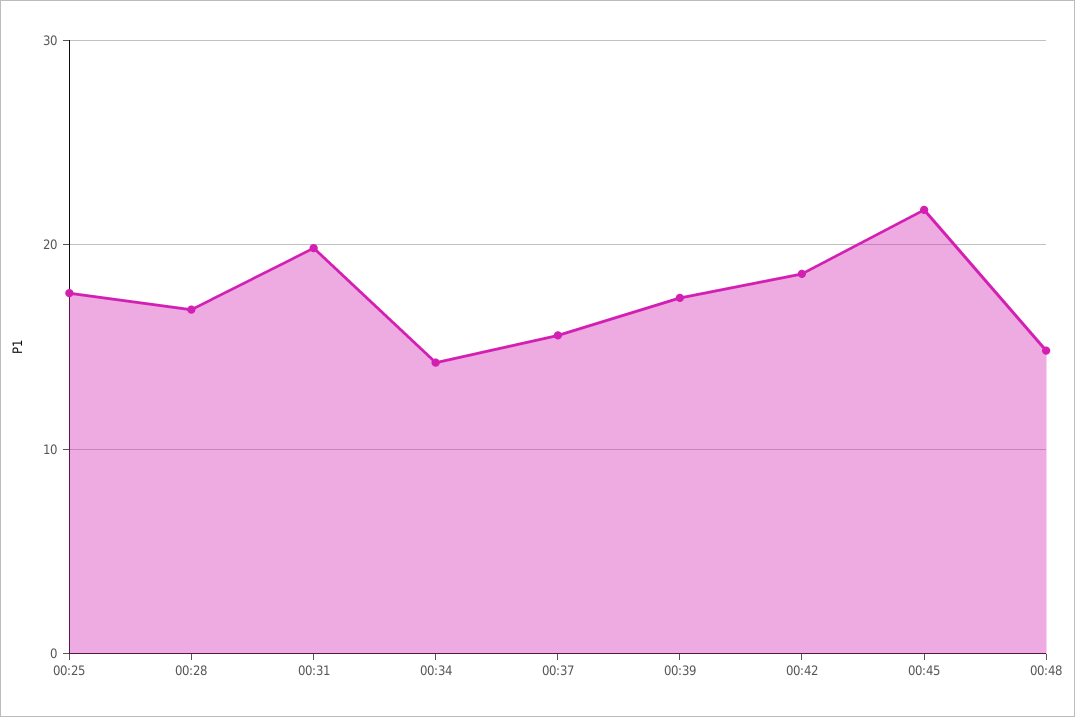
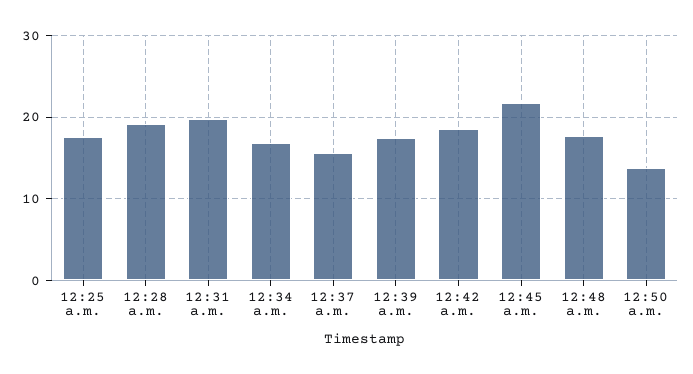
00:28: 17 -> 19
00:34: 14 -> 17
00:48: 15 -> 18
12:50 a.m.: none -> 14

